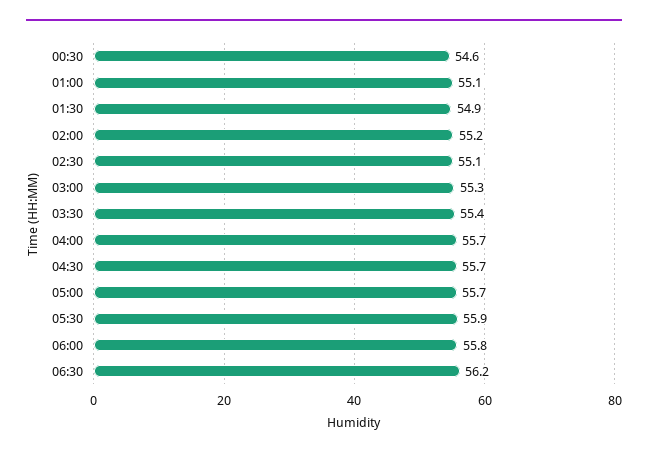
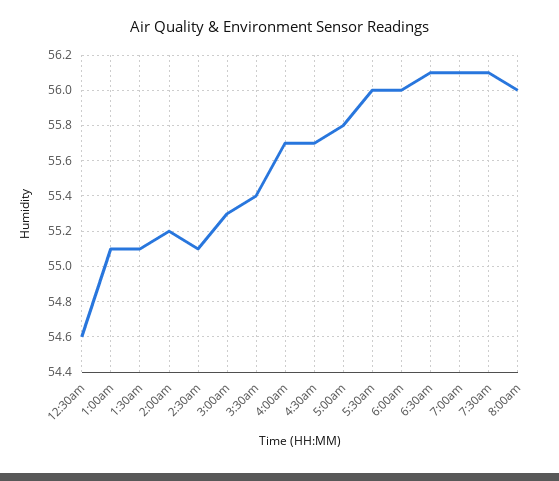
01:30: 54.9 -> 55.1
05:00: 55.7 -> 55.8
05:30: 55.9 -> 56
06:00: 55.8 -> 56
06:30: 56.2 -> 56.1
7:00am: none -> 56.1
7:30am: none -> 56.1
8:00am: none -> 56

